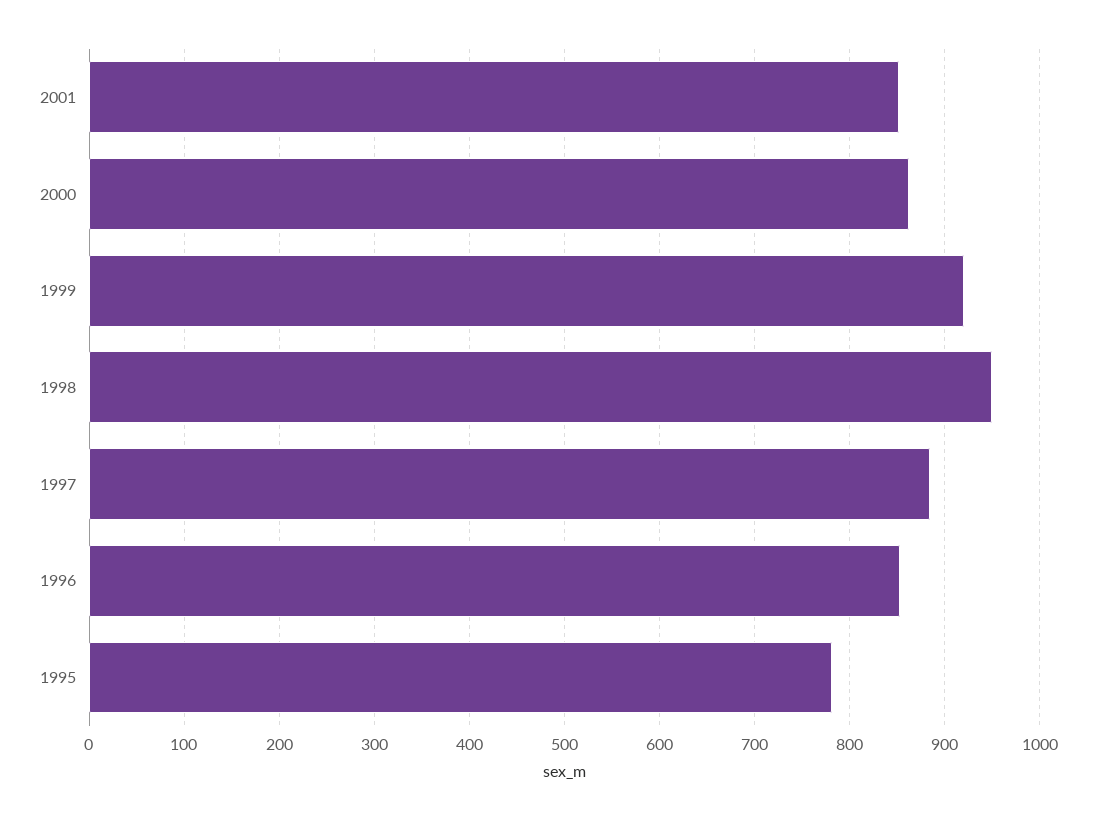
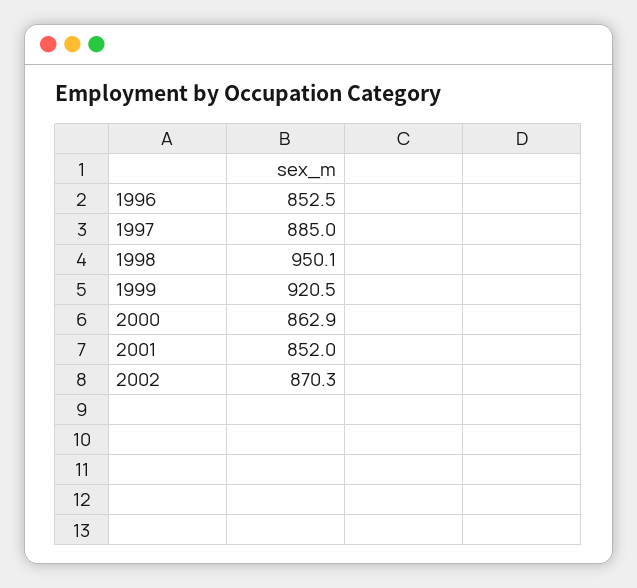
1995: 780 -> none
2002: none -> 870.3

